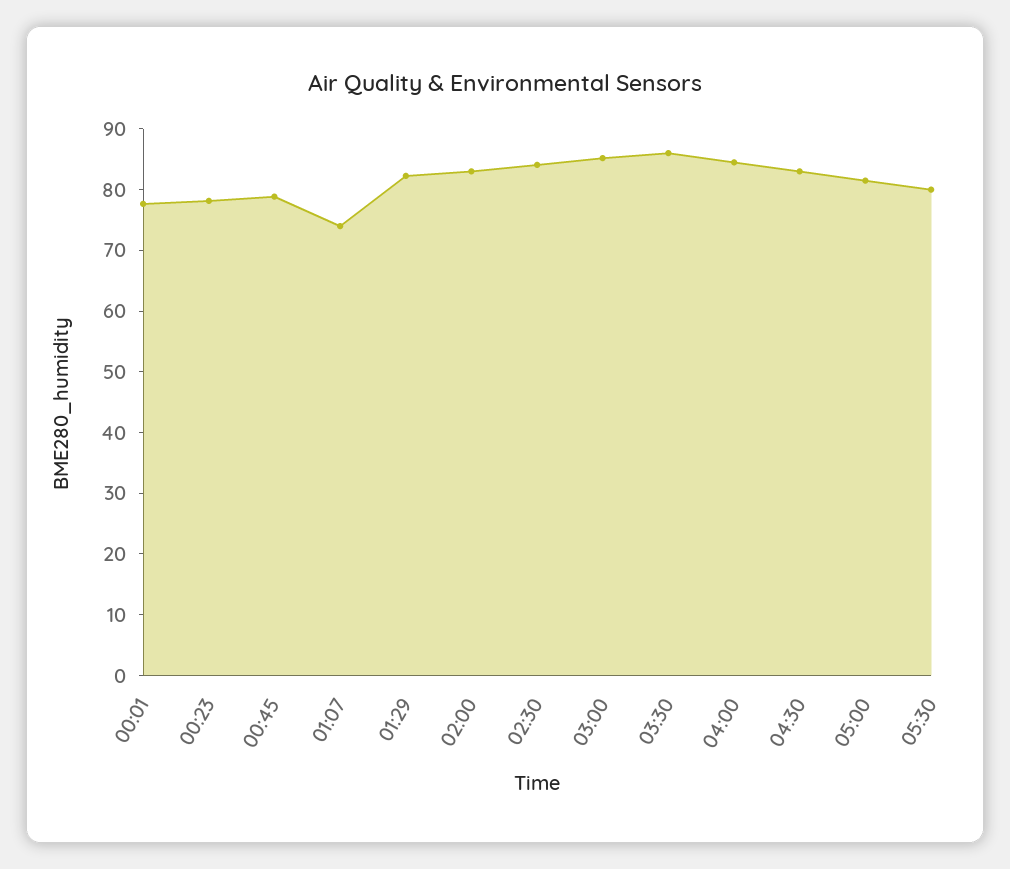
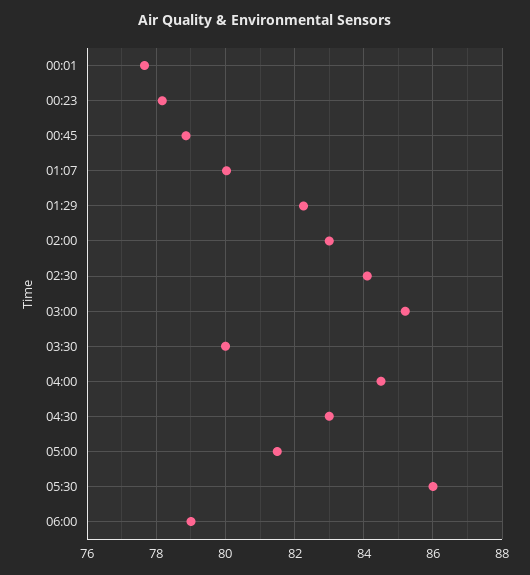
01:07: 74 -> 80
03:30: 86 -> 80
05:30: 80 -> 86
06:00: none -> 79

